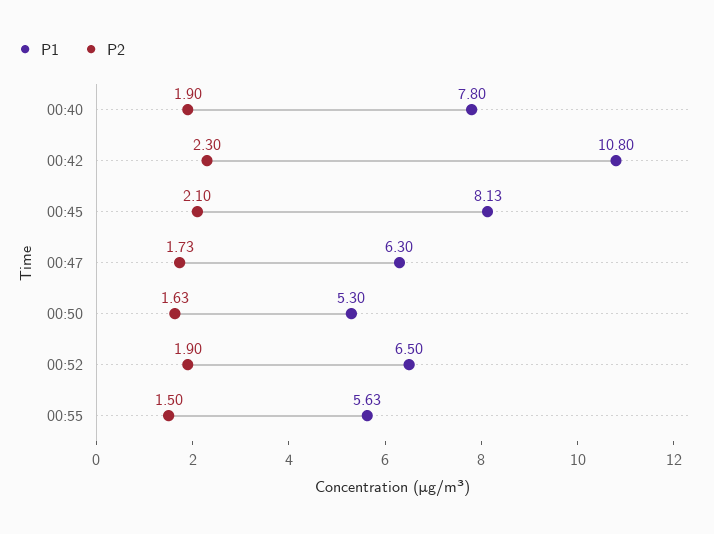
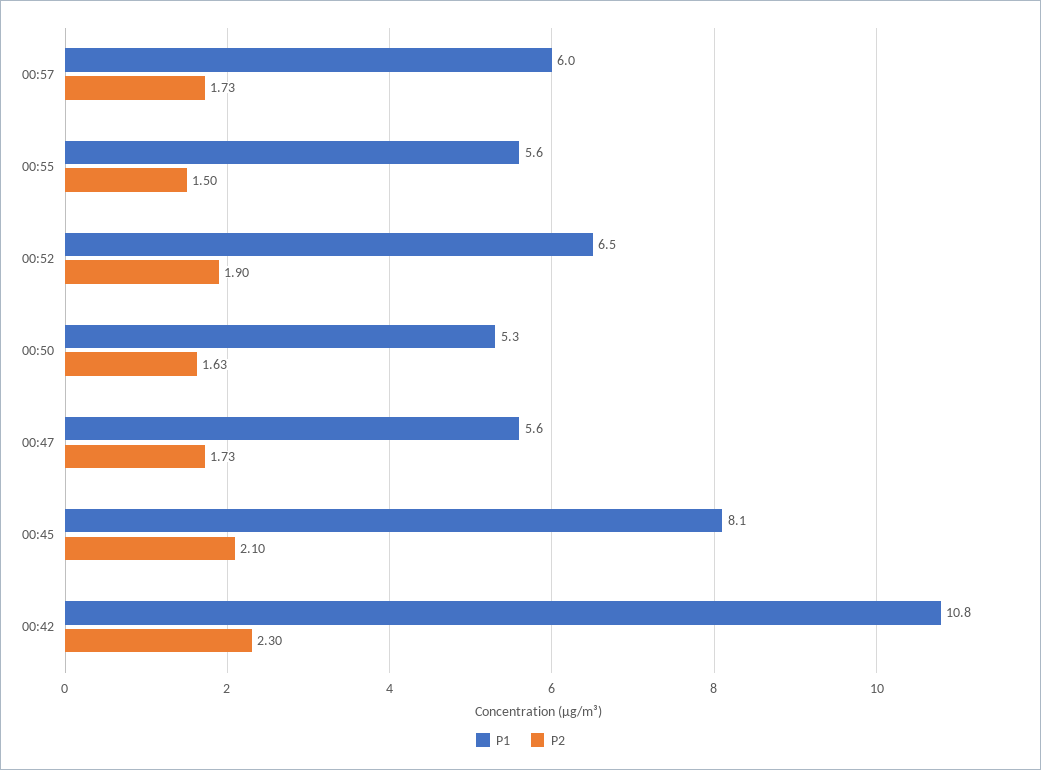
P1, 00:40: 7.8 -> none
P2, 00:40: 1.9 -> none
P1, 00:47: 6.3 -> 5.6
P1, 00:57: none -> 6
P2, 00:57: none -> 1.73

